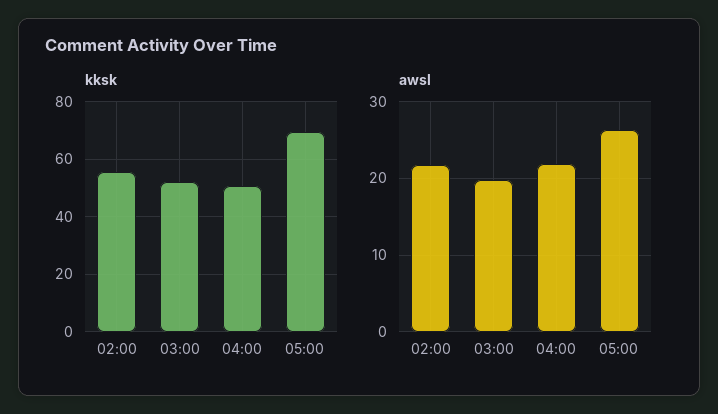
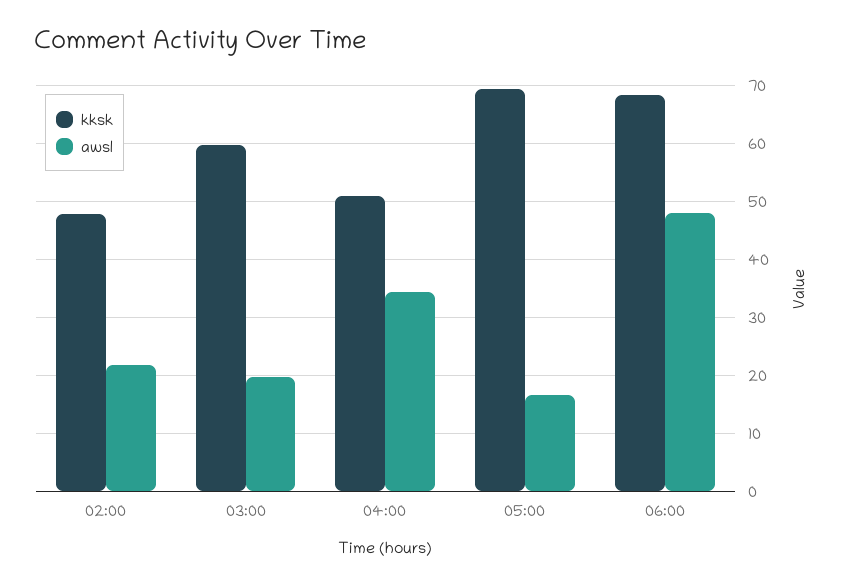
kksk, 02:00: 55 -> 48
kksk, 03:00: 52.5 -> 60
awsl, 04:00: 22 -> 34
awsl, 05:00: 26 -> 16
kksk, 06:00: none -> 68
awsl, 06:00: none -> 48

